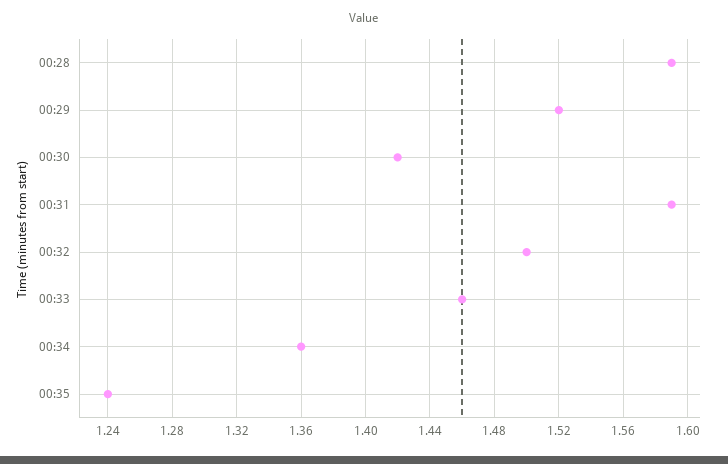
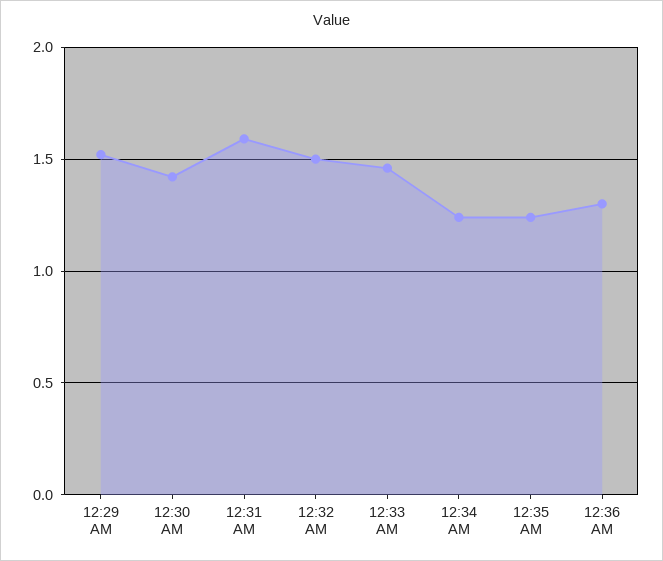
00:28: 1.59 -> none
00:34: 1.36 -> 1.25
12:36 AM: none -> 1.3

